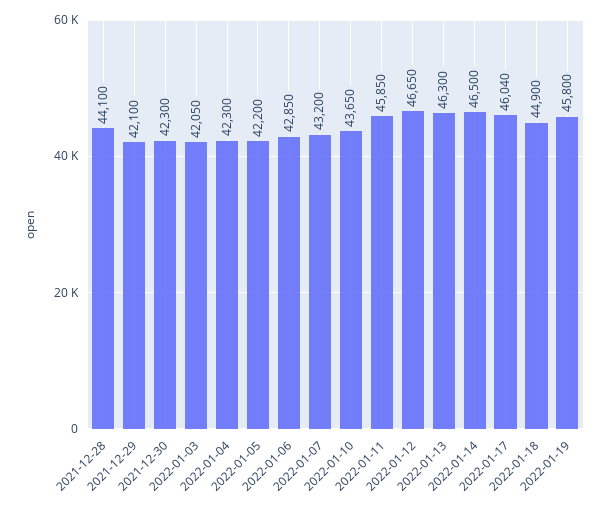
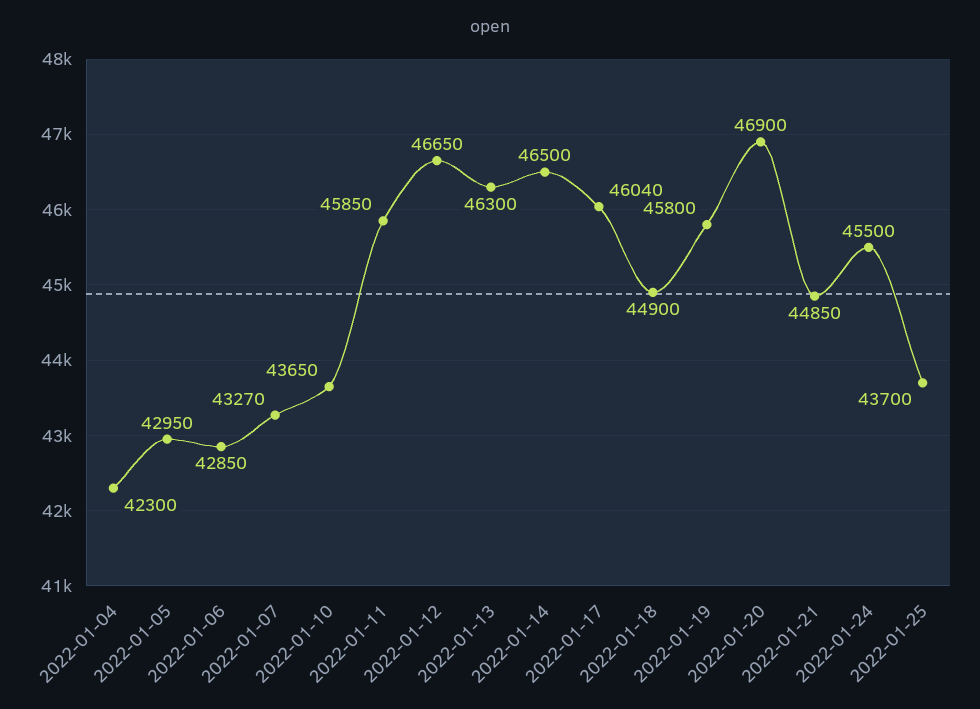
2021-12-28: 44100 -> none
2021-12-29: 42100 -> none
2021-12-30: 42300 -> none
2022-01-03: 42050 -> none
2022-01-05: 42200 -> 42950
2022-01-07: 43200 -> 43270
2022-01-20: none -> 46900
2022-01-21: none -> 44850
2022-01-24: none -> 45500
2022-01-25: none -> 43700

